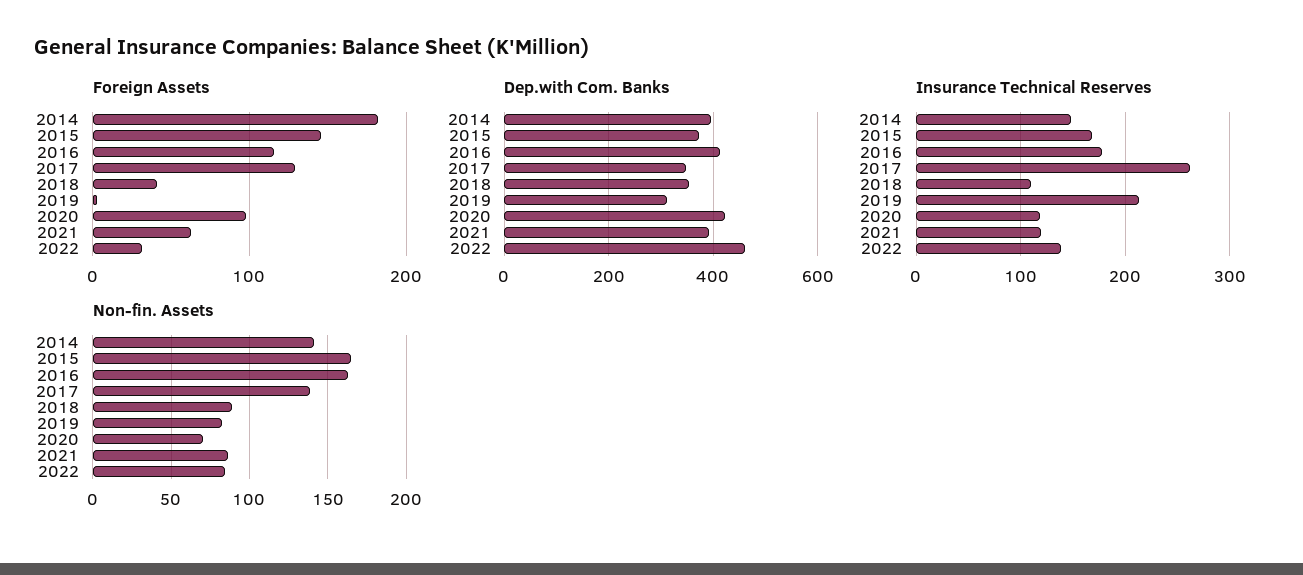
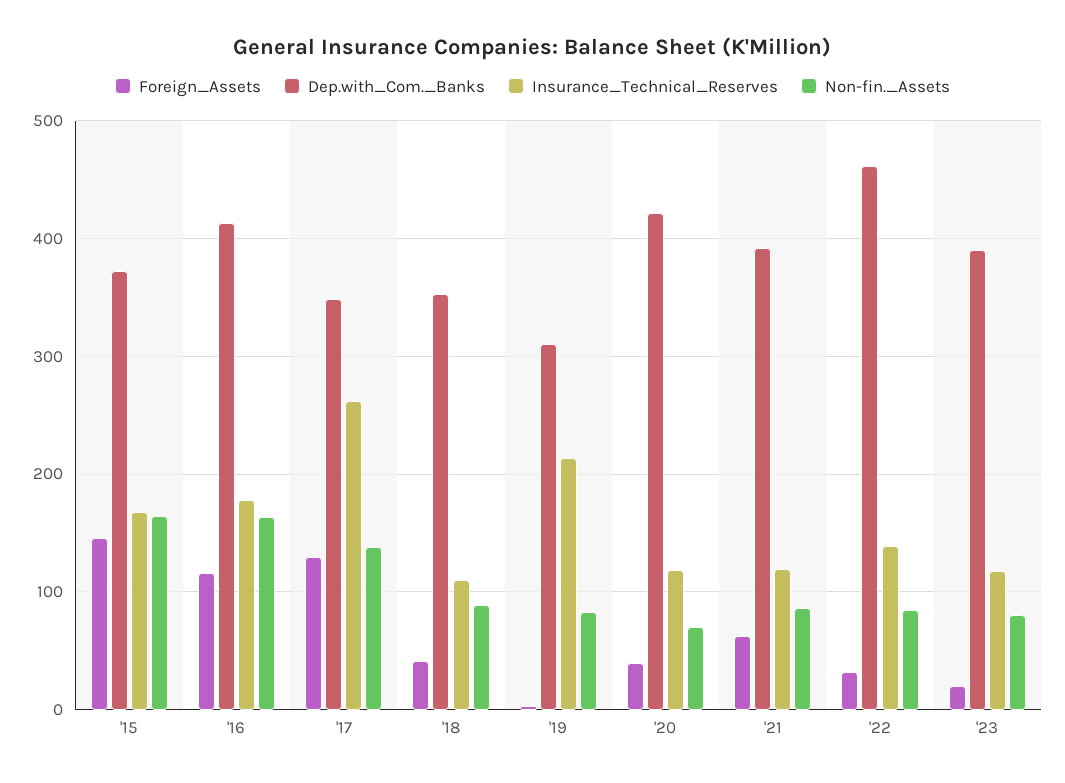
Foreign Assets, 2014: 180 -> none
Foreign Assets, 2020: 100 -> 40
Dep.with Com. Banks, 2014: 400 -> none
Insurance Technical Reserves, 2014: 150 -> none
Non-fin. Assets, 2014: 140 -> none
Foreign Assets, '23: none -> 20
Dep.with Com. Banks, '23: none -> 390
Insurance Technical Reserves, '23: none -> 120
Non-fin. Assets, '23: none -> 80

